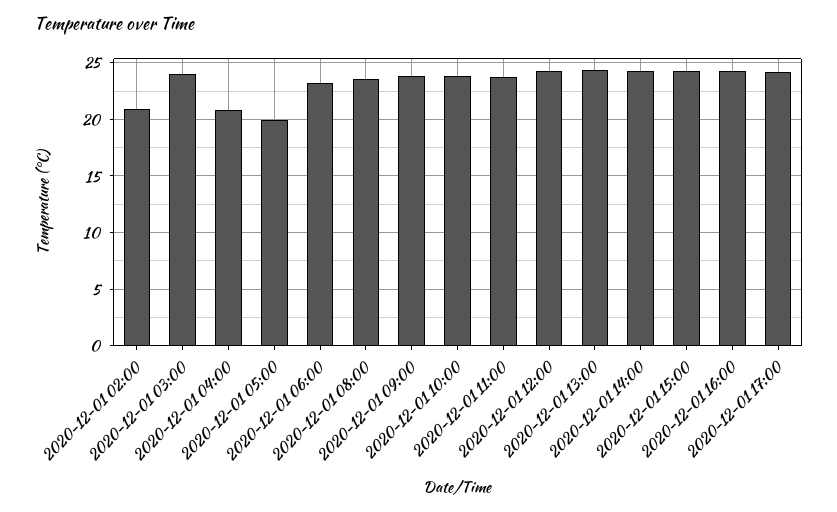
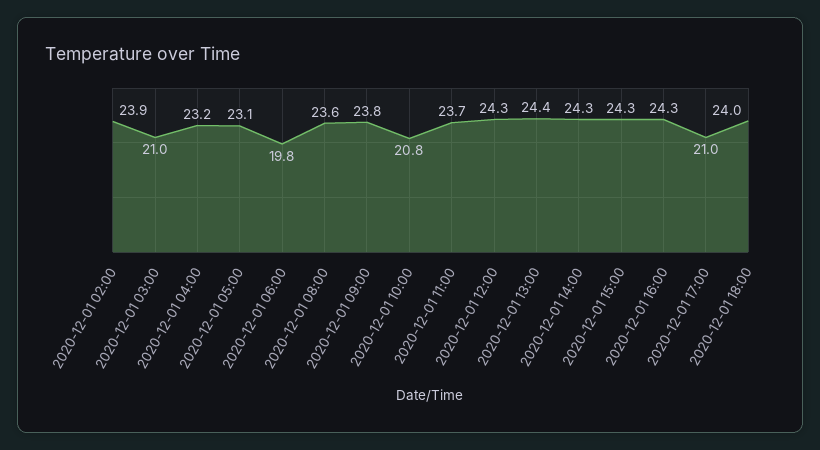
2020-12-01 02:00: 21 -> 23.9
2020-12-01 03:00: 24 -> 21
2020-12-01 04:00: 21 -> 23.2
2020-12-01 05:00: 20 -> 23.1
2020-12-01 06:00: 23 -> 19.8
2020-12-01 10:00: 24 -> 20.8
2020-12-01 17:00: 24 -> 21
2020-12-01 18:00: none -> 24

